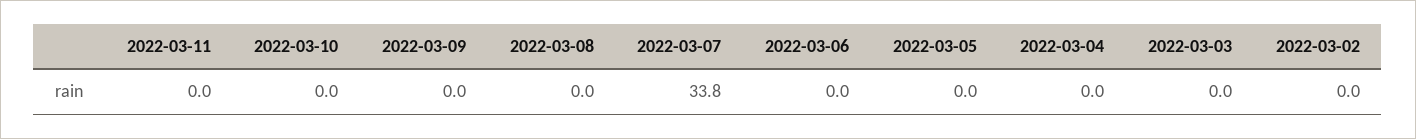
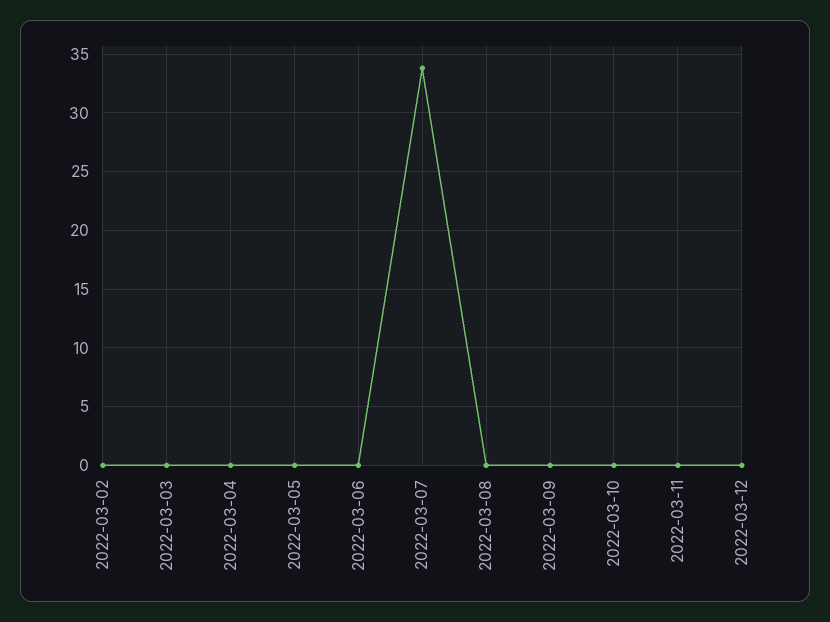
2022-03-12: none -> 0

